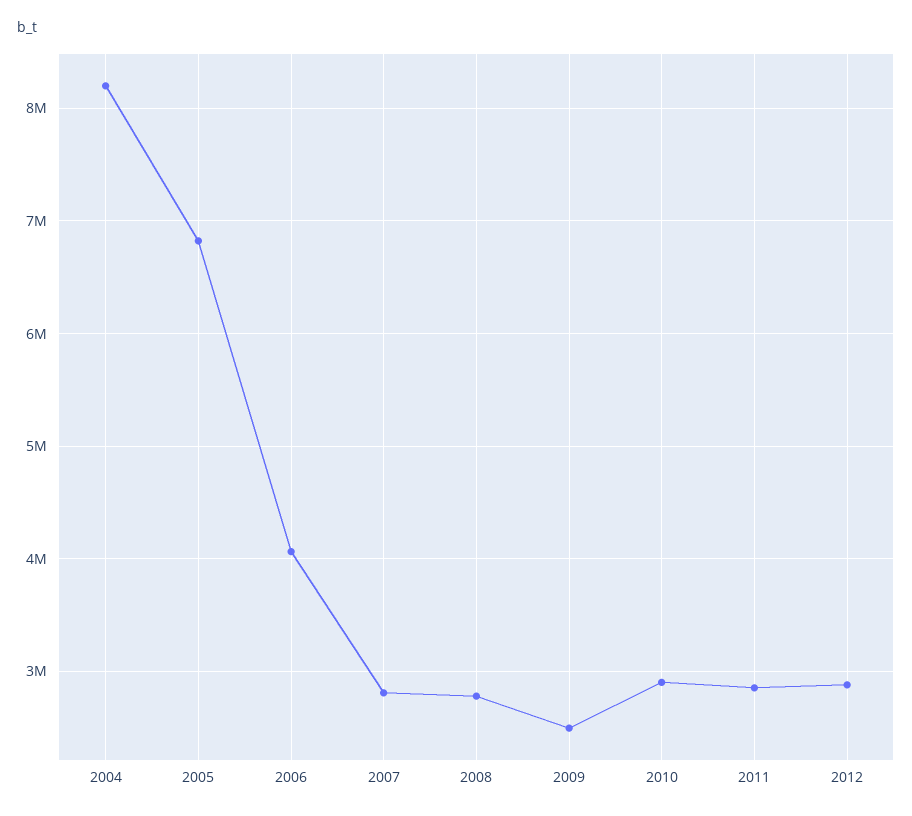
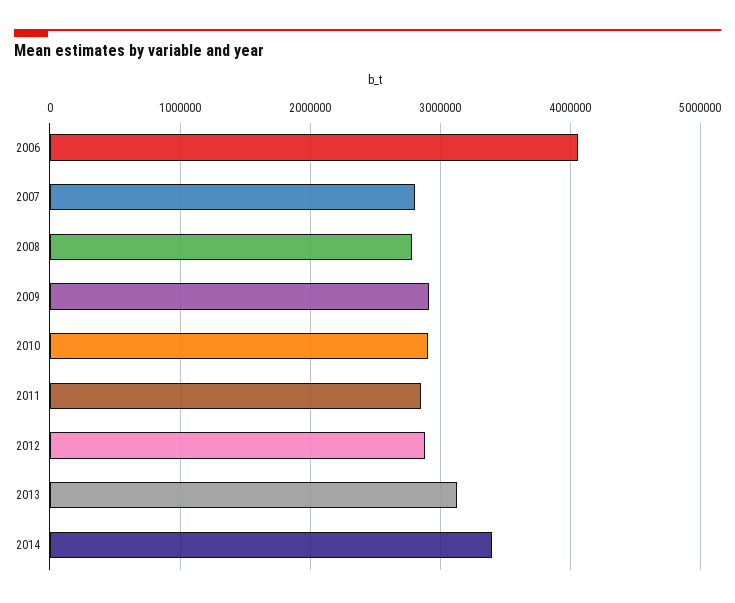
2004: 8200000 -> none
2005: 6800000 -> none
2009: 2500000 -> 2900000
2013: none -> 3100000
2014: none -> 3400000

